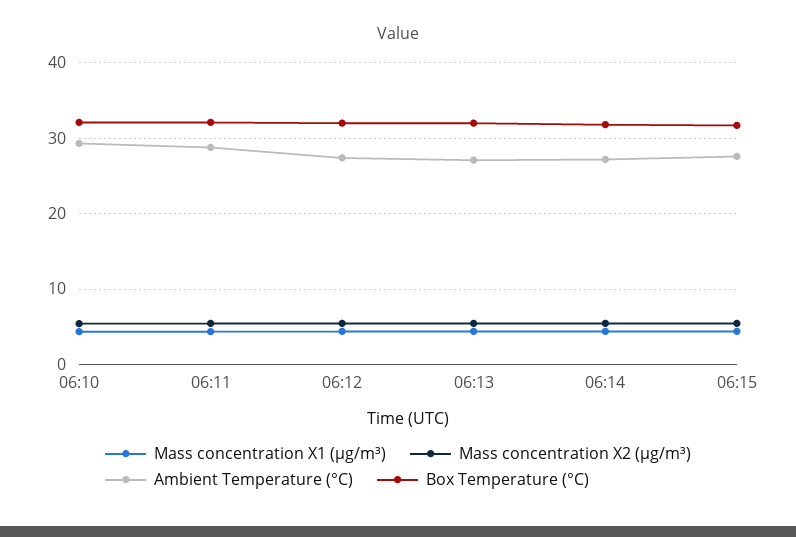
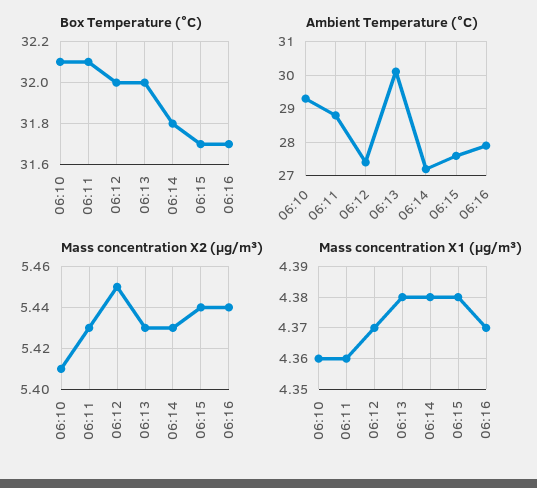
Ambient Temperature (°C), 06:13: 27 -> 30
Box Temperature (°C), 06:16: none -> 31.7
Ambient Temperature (°C), 06:16: none -> 28
Mass concentration X2 (μg/m³), 06:16: none -> 5.44
Mass concentration X1 (μg/m³), 06:16: none -> 4.37

